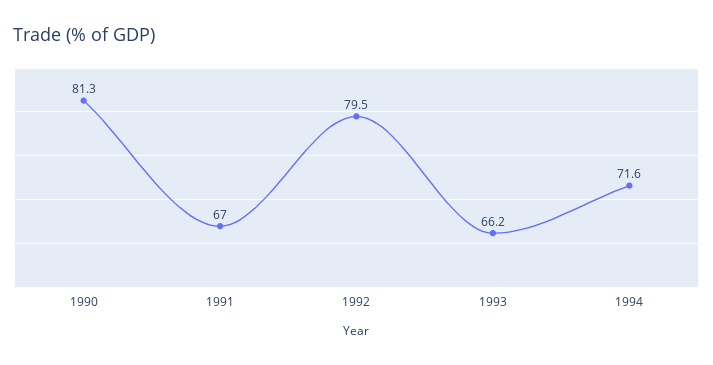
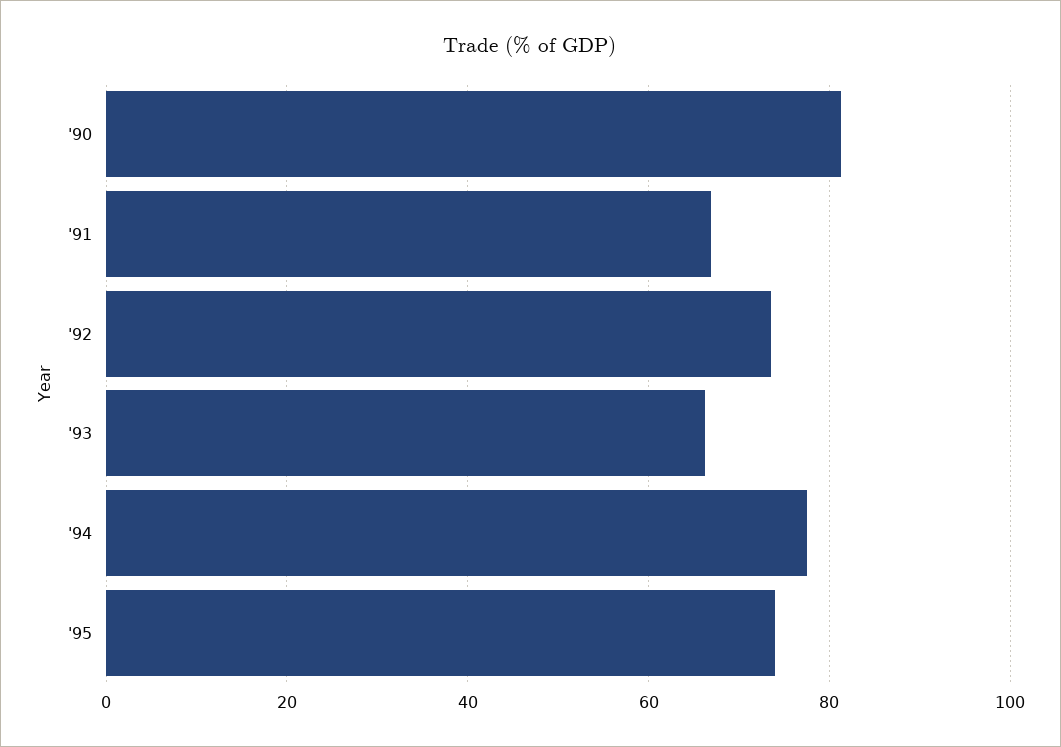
1992: 79.5 -> 74
1994: 71.6 -> 78
'95: none -> 74

